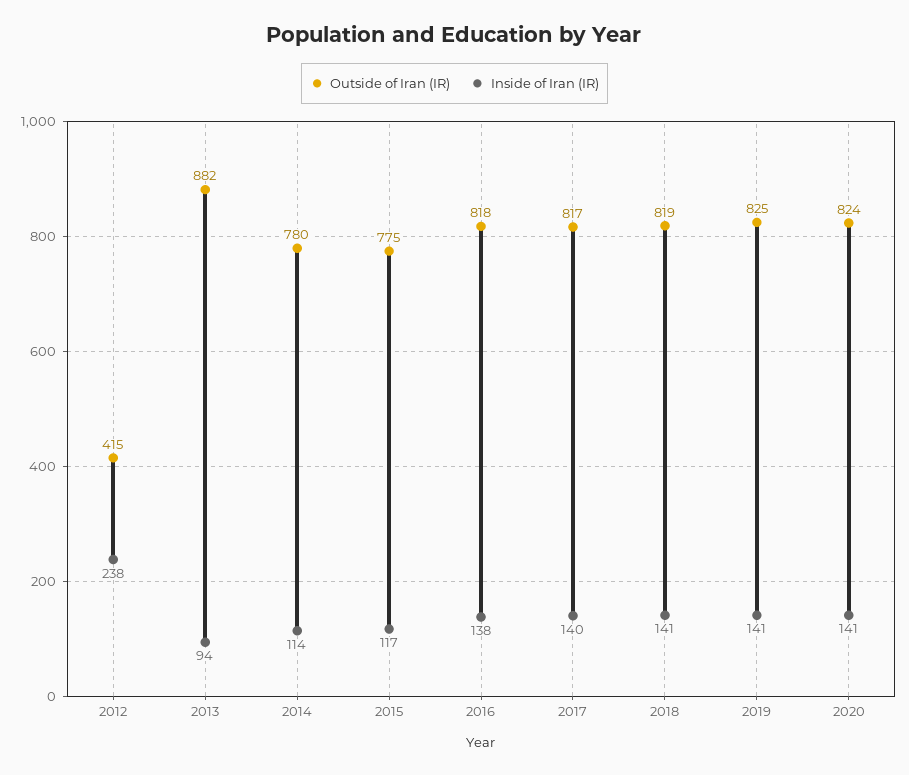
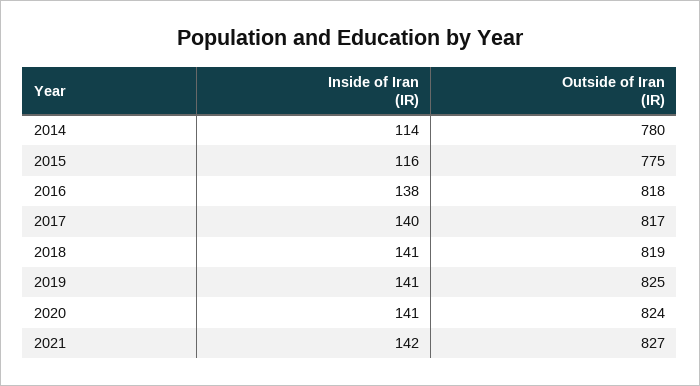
Outside of Iran (IR), 2012: 415 -> none
Inside of Iran (IR), 2012: 238 -> none
Outside of Iran (IR), 2013: 882 -> none
Inside of Iran (IR), 2013: 94 -> none
Inside of Iran (IR), 2015: 117 -> 116
Inside of Iran (IR), 2021: none -> 142
Outside of Iran (IR), 2021: none -> 827

